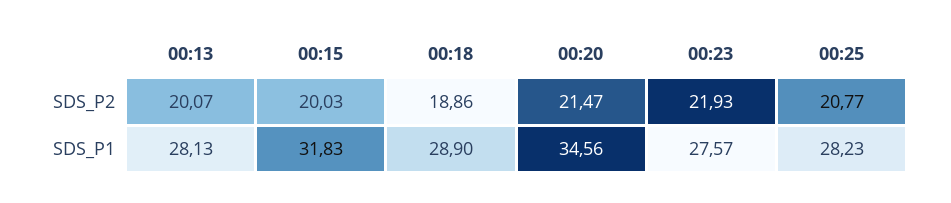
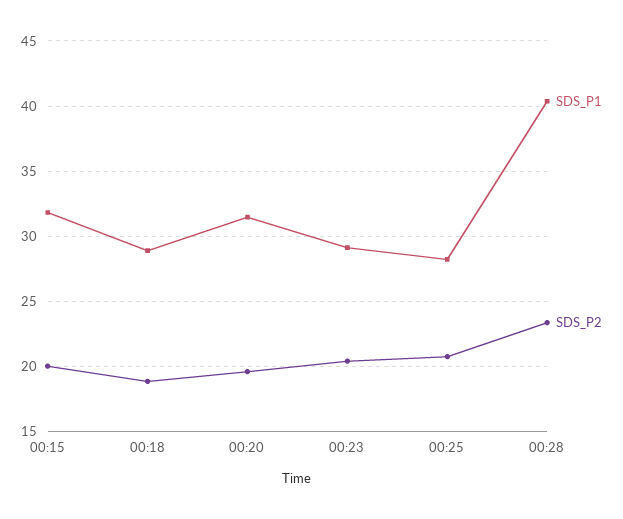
SDS_P2, 00:13: 20.07 -> none
SDS_P2, 00:20: 21.47 -> 19.5
SDS_P2, 00:23: 21.93 -> 20.5
SDS_P1, 00:13: 28.13 -> none
SDS_P1, 00:20: 34.56 -> 31.5
SDS_P1, 00:23: 27.57 -> 29
SDS_P1, 00:28: none -> 40.5
SDS_P2, 00:28: none -> 23.5

